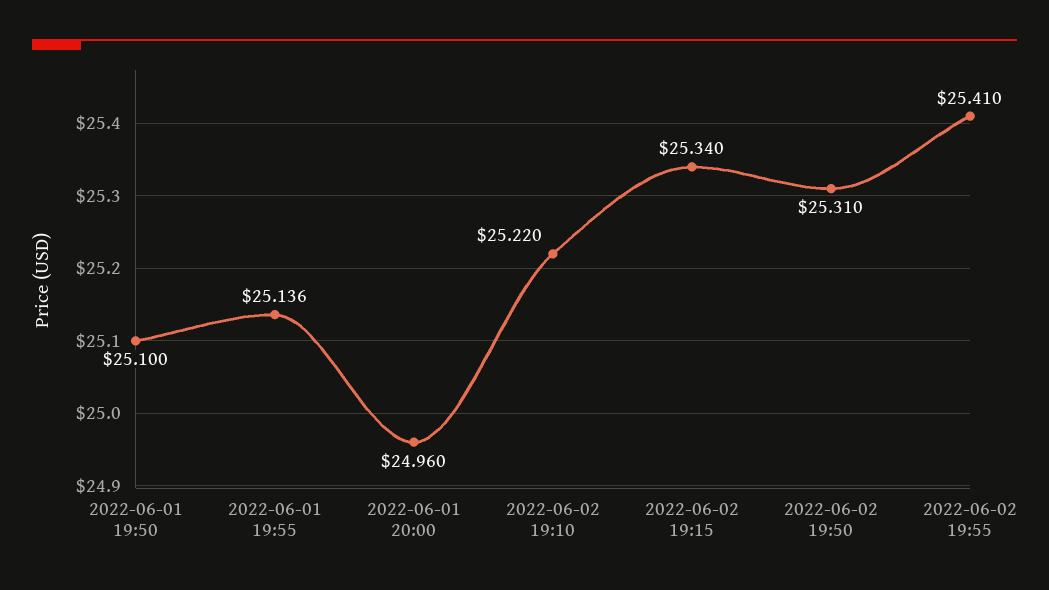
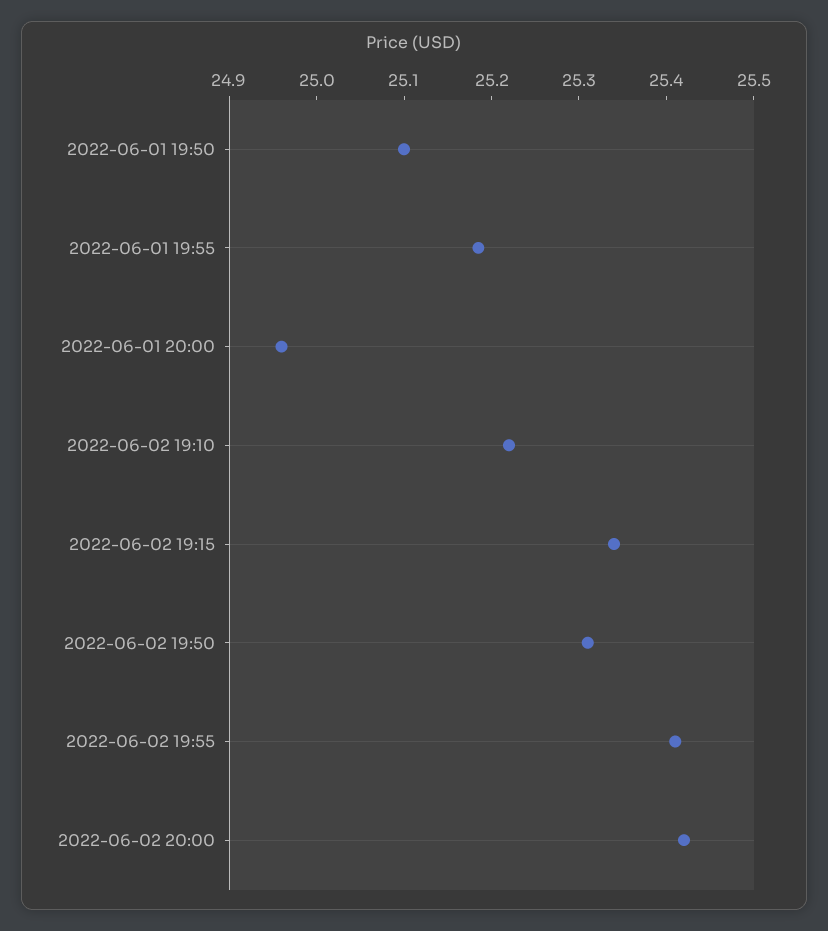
2022-06-01 19:55: 25.136 -> 25.18
2022-06-02 20:00: none -> 25.42

